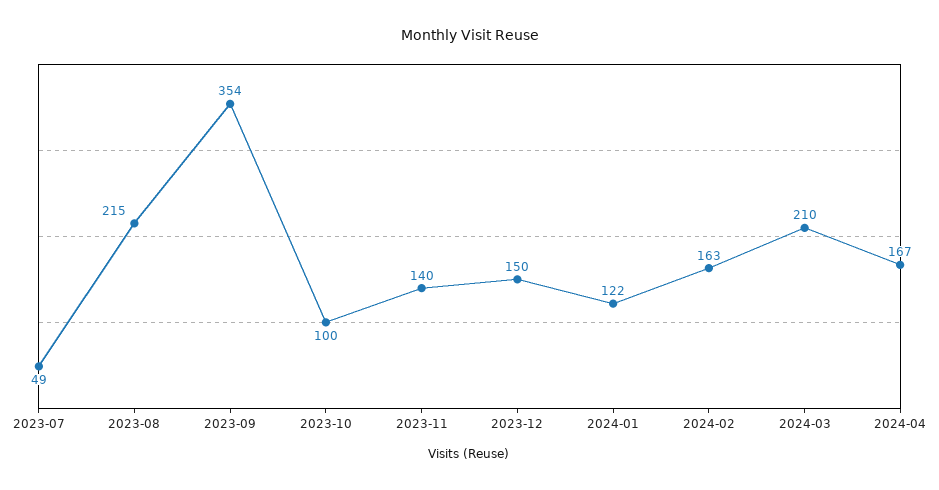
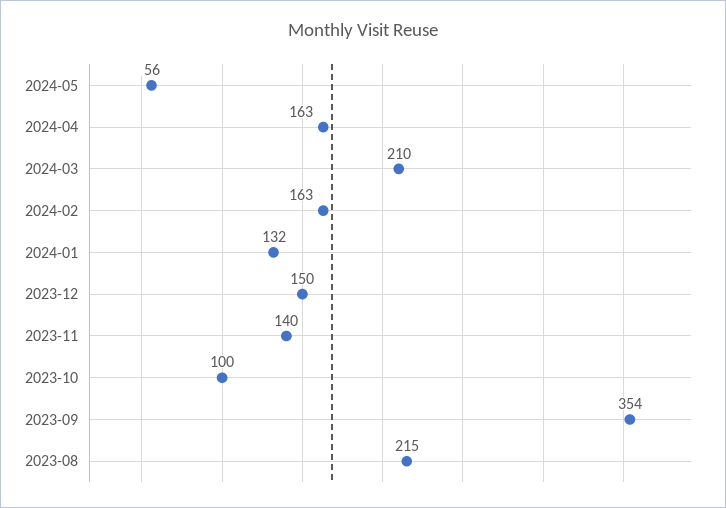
2023-07: 49 -> none
2024-01: 122 -> 132
2024-04: 167 -> 163
2024-05: none -> 56

